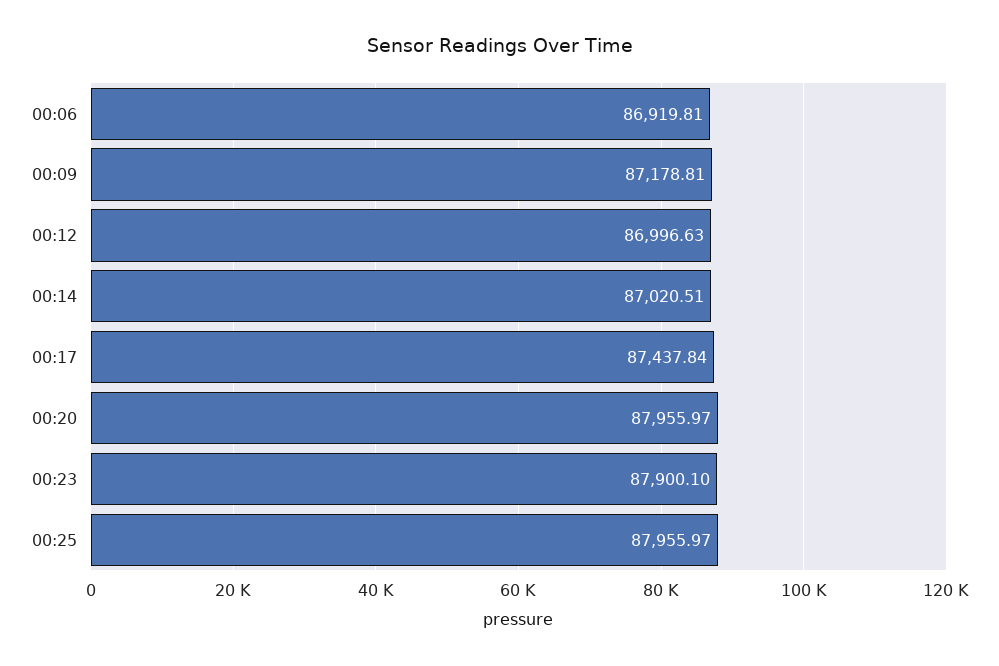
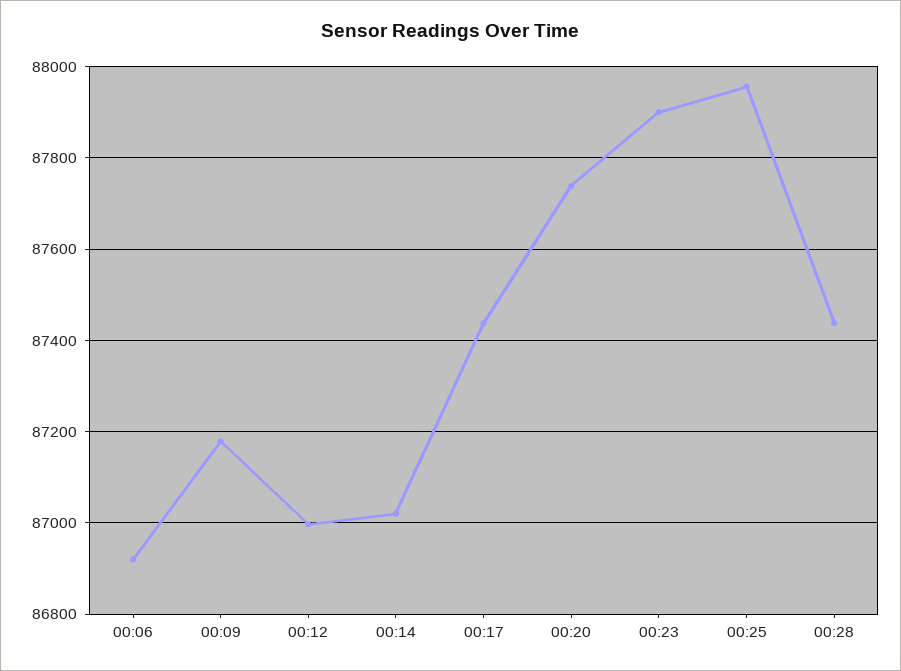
00:20: 87955.97 -> 87740
00:28: none -> 87440

